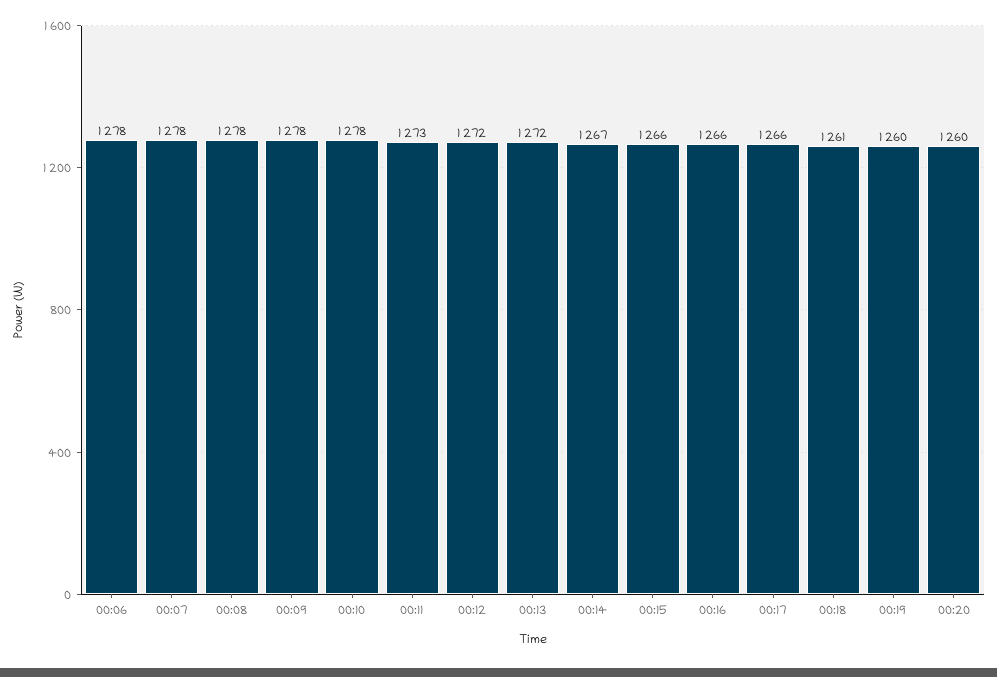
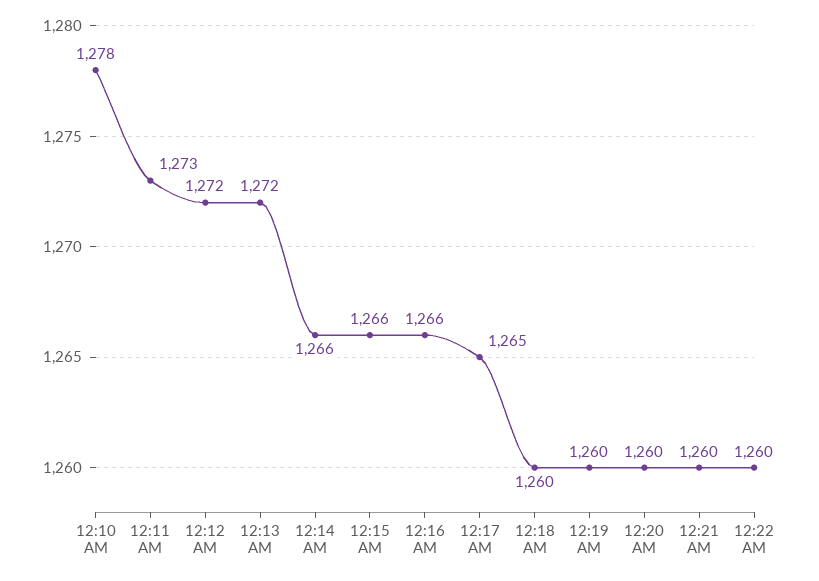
00:06: 1278 -> none
00:07: 1278 -> none
00:08: 1278 -> none
00:09: 1278 -> none
00:14: 1267 -> 1266
00:17: 1266 -> 1265
00:18: 1261 -> 1260
12:21 AM: none -> 1260
12:22 AM: none -> 1260

